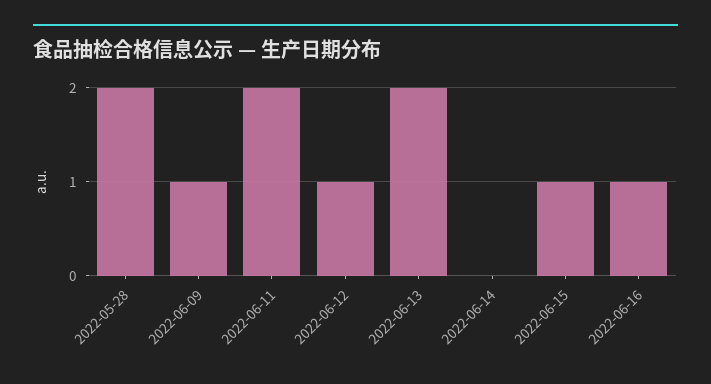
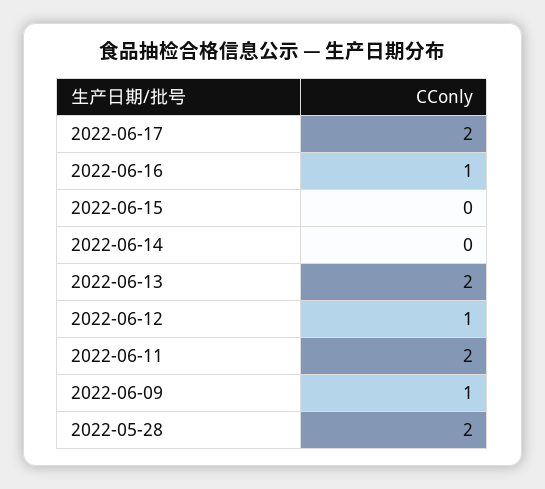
2022-06-15: 1 -> 0
2022-06-17: none -> 2

